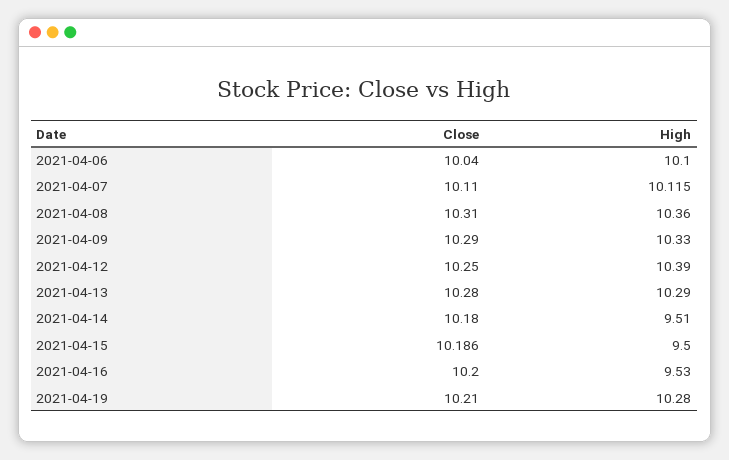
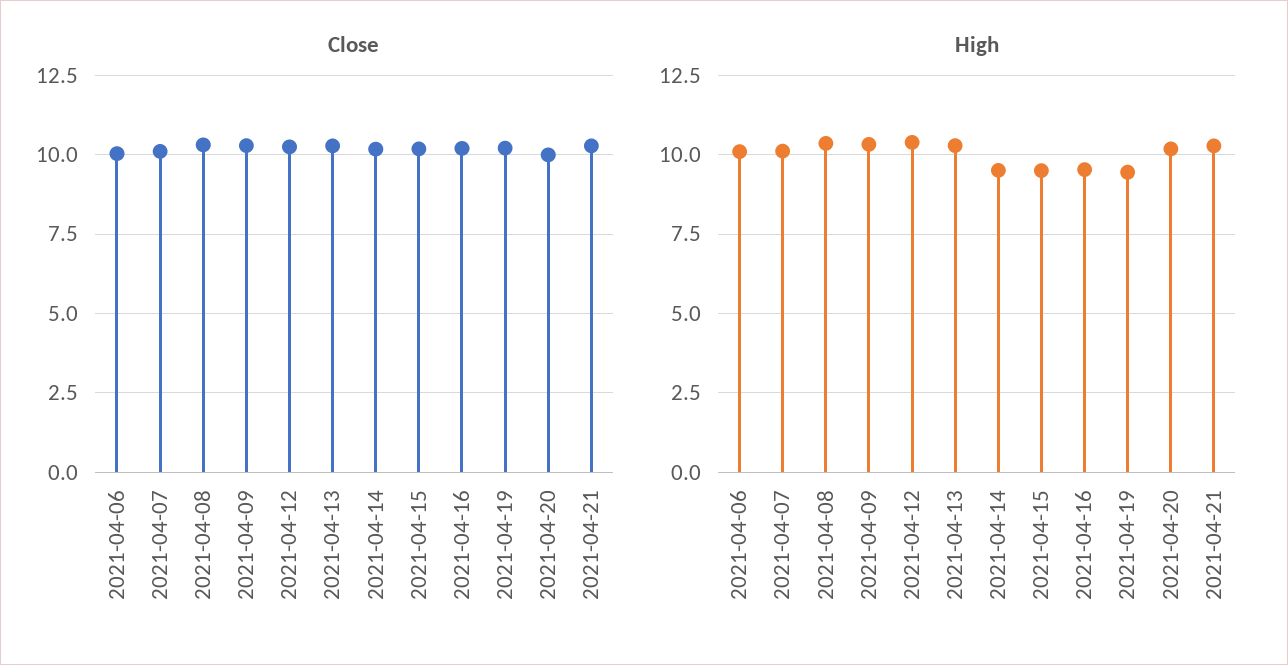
High, 2021-04-19: 10.28 -> 9.5
Close, 2021-04-20: none -> 10
Close, 2021-04-21: none -> 10.25
High, 2021-04-20: none -> 10.25
High, 2021-04-21: none -> 10.25

